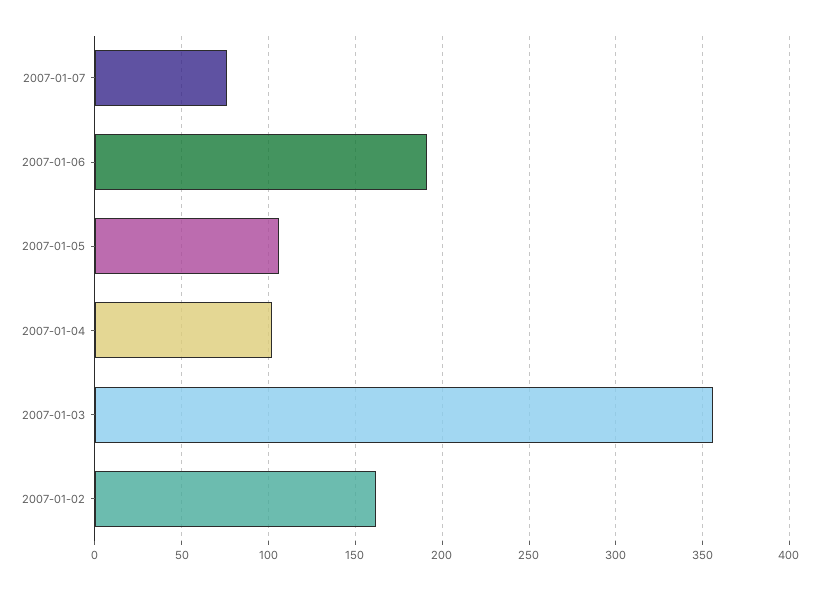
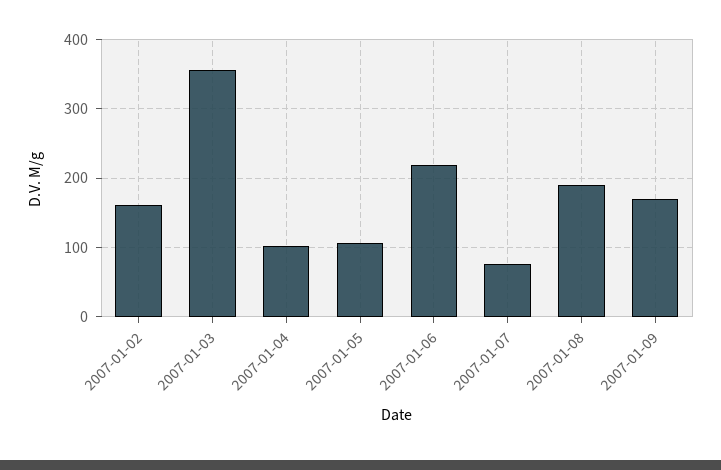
2007-01-06: 190 -> 220
2007-01-08: none -> 190
2007-01-09: none -> 170

